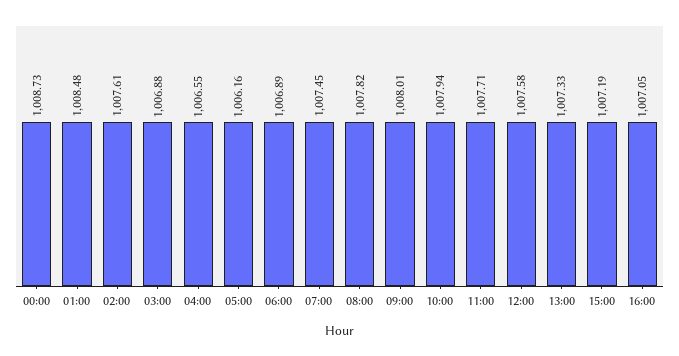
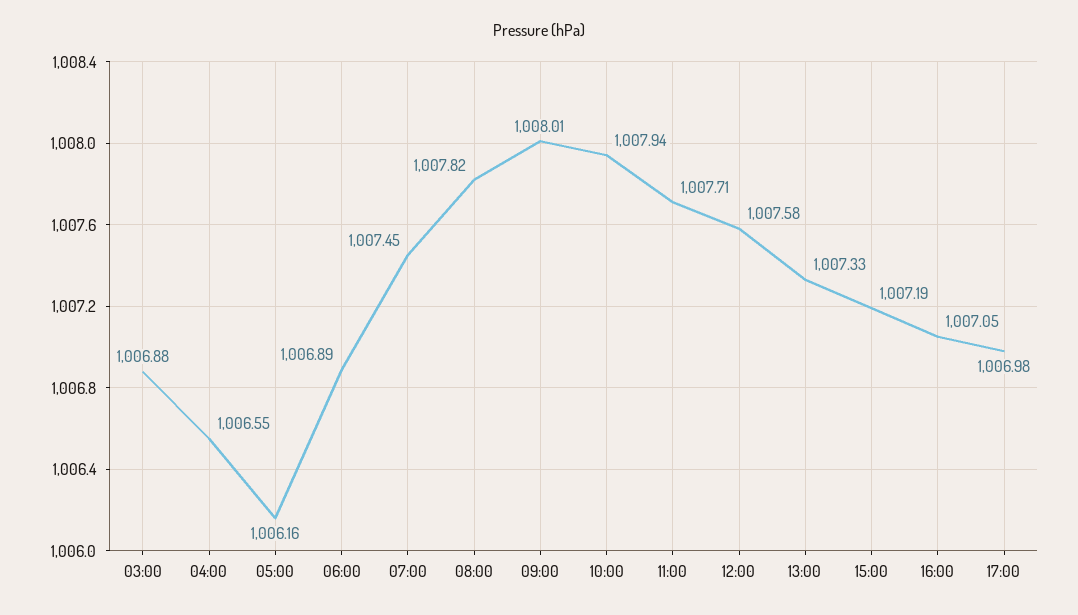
00:00: 1008.73 -> none
01:00: 1008.48 -> none
02:00: 1007.61 -> none
17:00: none -> 1006.98

